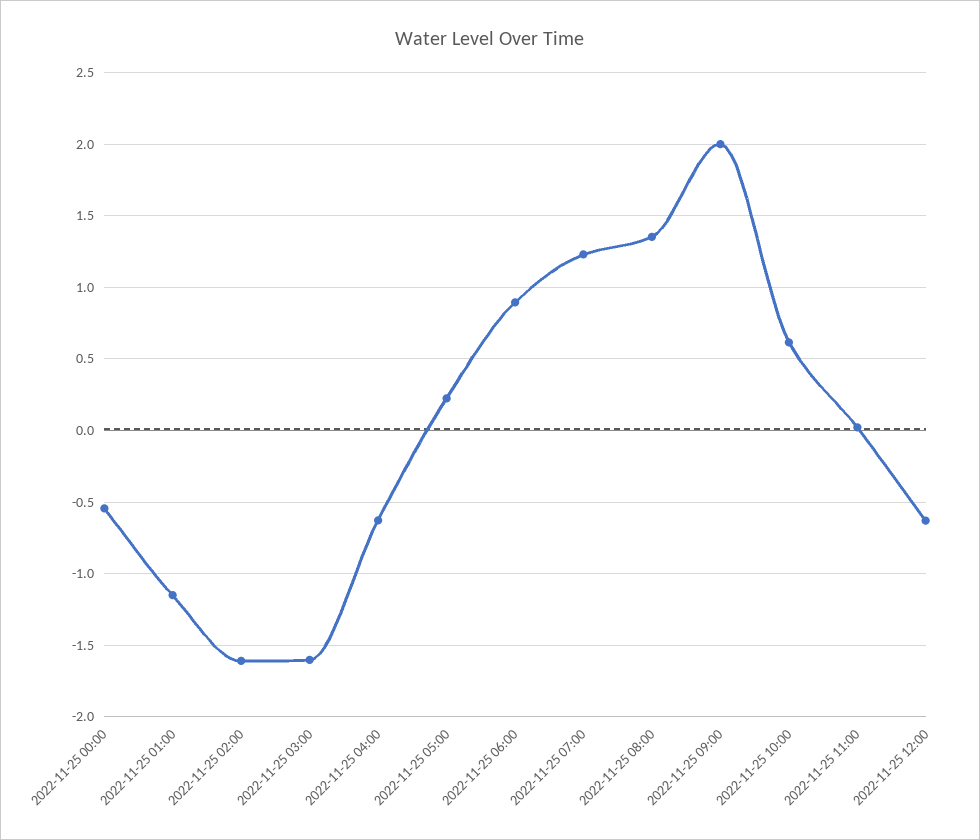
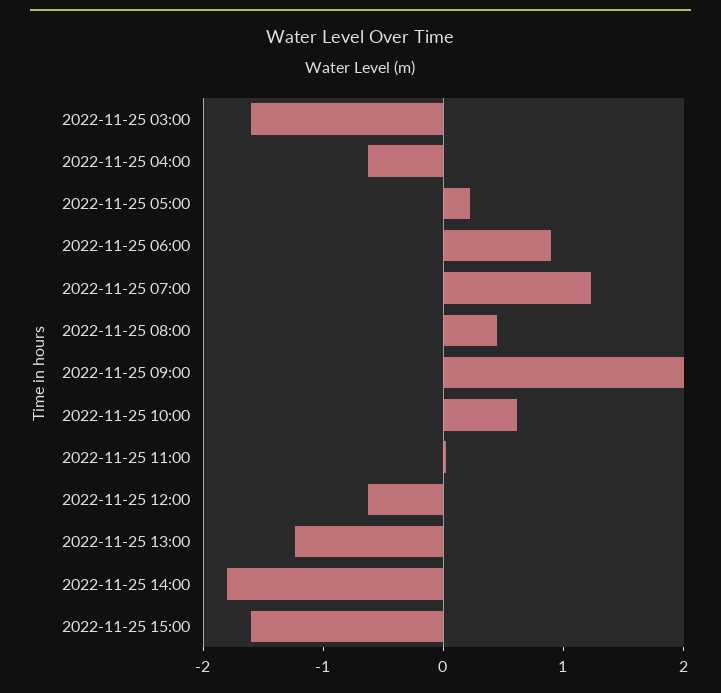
2022-11-25 00:00: -0.55 -> none
2022-11-25 01:00: -1.15 -> none
2022-11-25 02:00: -1.6 -> none
2022-11-25 08:00: 1.35 -> 0.4
2022-11-25 13:00: none -> -1.2
2022-11-25 14:00: none -> -1.8
2022-11-25 15:00: none -> -1.6

